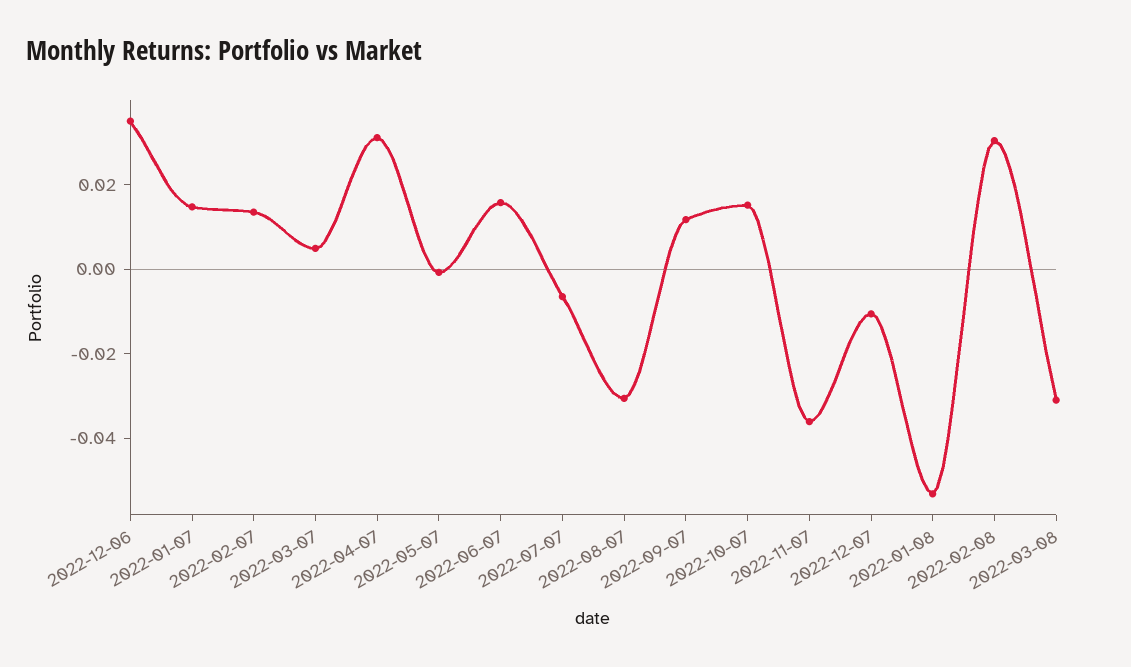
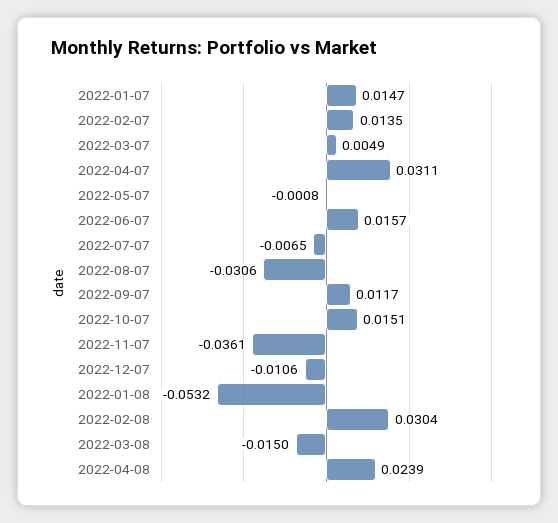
2022-12-06: 0.035 -> none
2022-03-08: -0.03 -> -0.015
2022-04-08: none -> 0.0239

